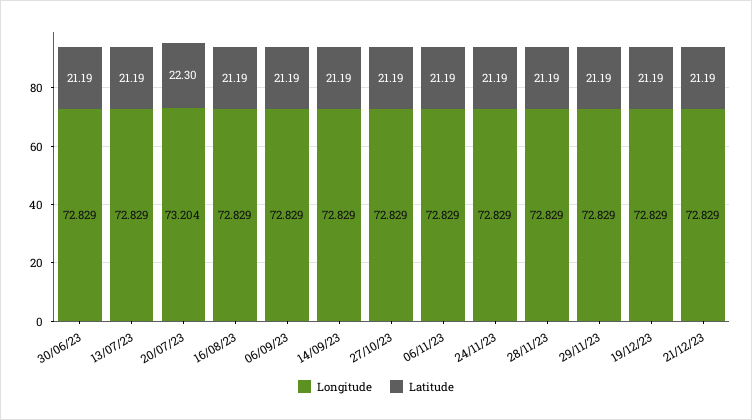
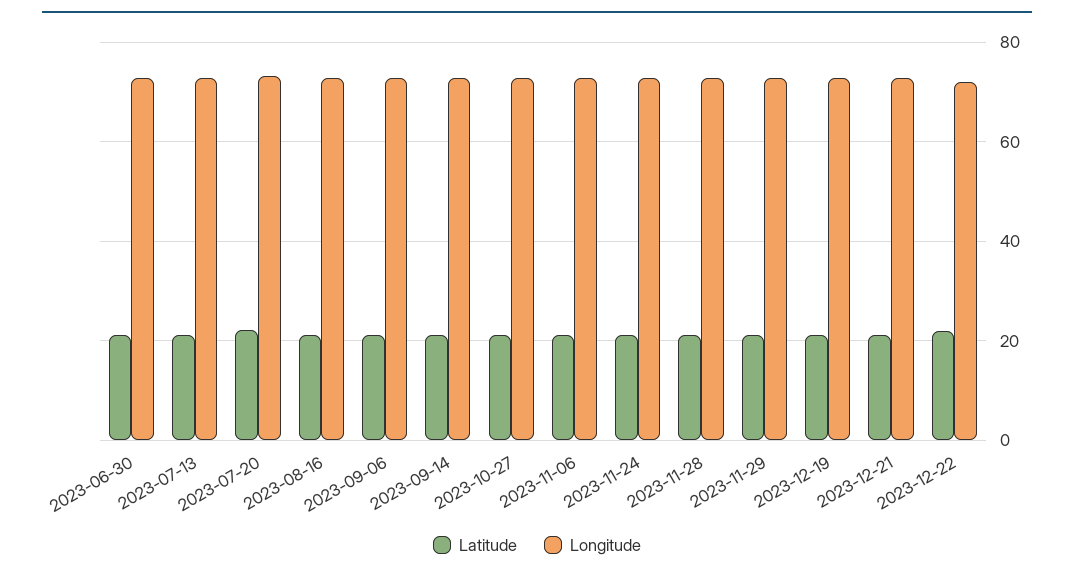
Latitude, 2023-12-22: none -> 22
Longitude, 2023-12-22: none -> 72

